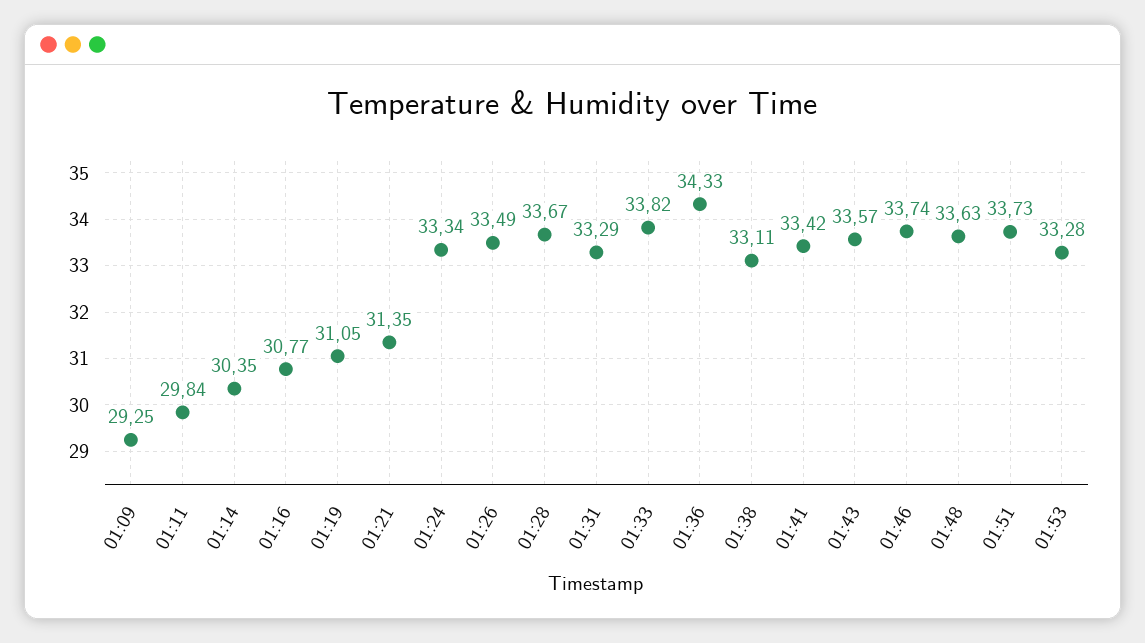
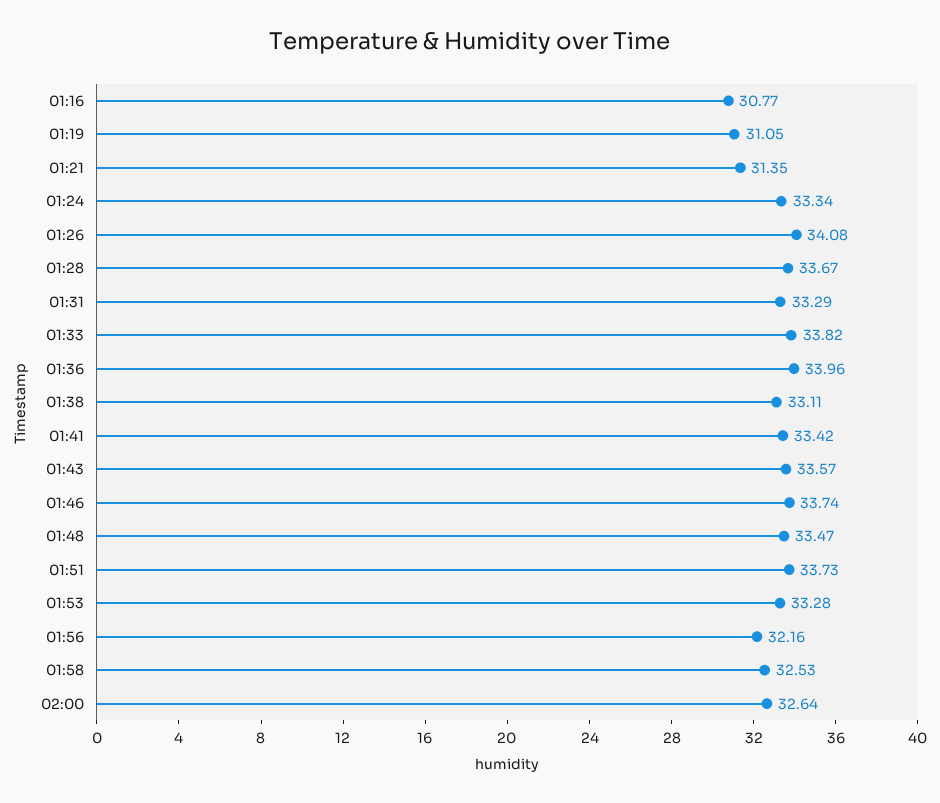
01:09: 29.25 -> none
01:11: 29.84 -> none
01:14: 30.35 -> none
01:26: 33.49 -> 34.08
01:36: 34.33 -> 33.96
01:48: 33.63 -> 33.47
01:56: none -> 32.16
01:58: none -> 32.53
02:00: none -> 32.64

